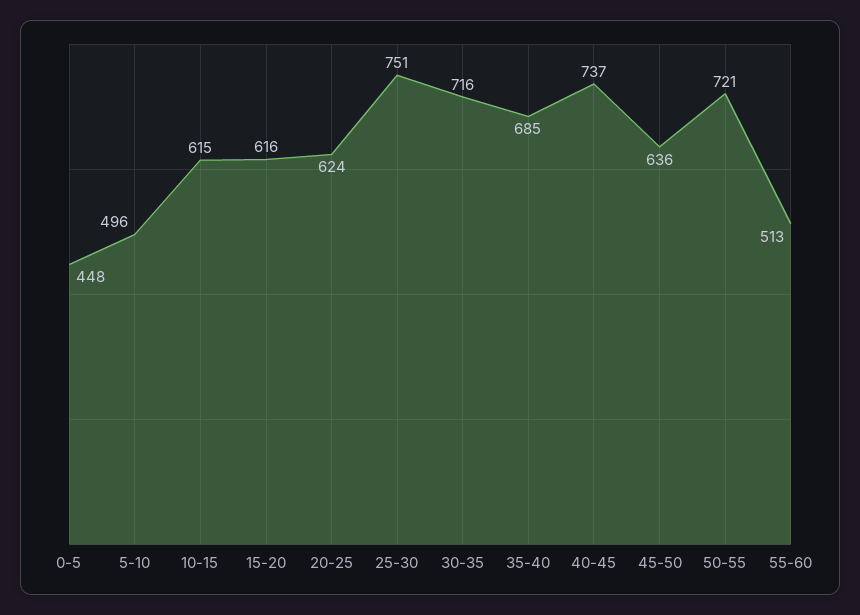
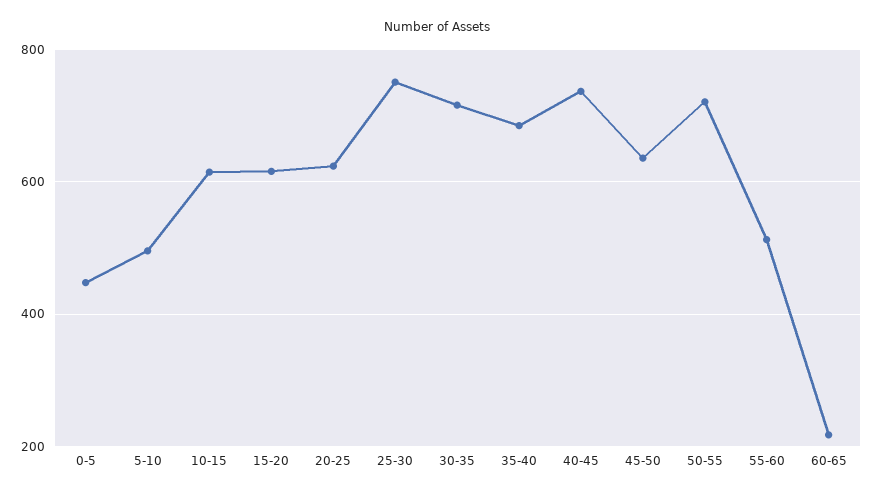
60-65: none -> 220

